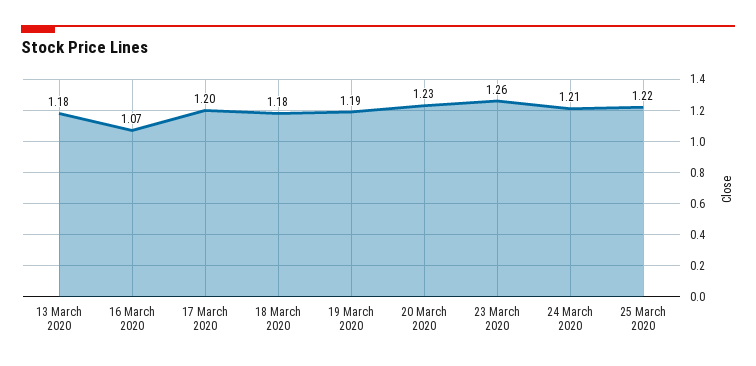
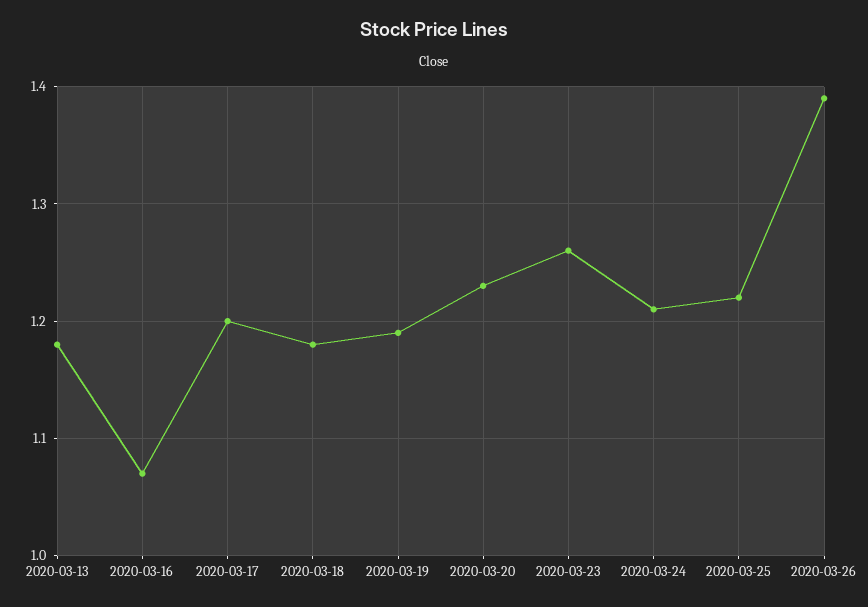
2020-03-26: none -> 1.39

